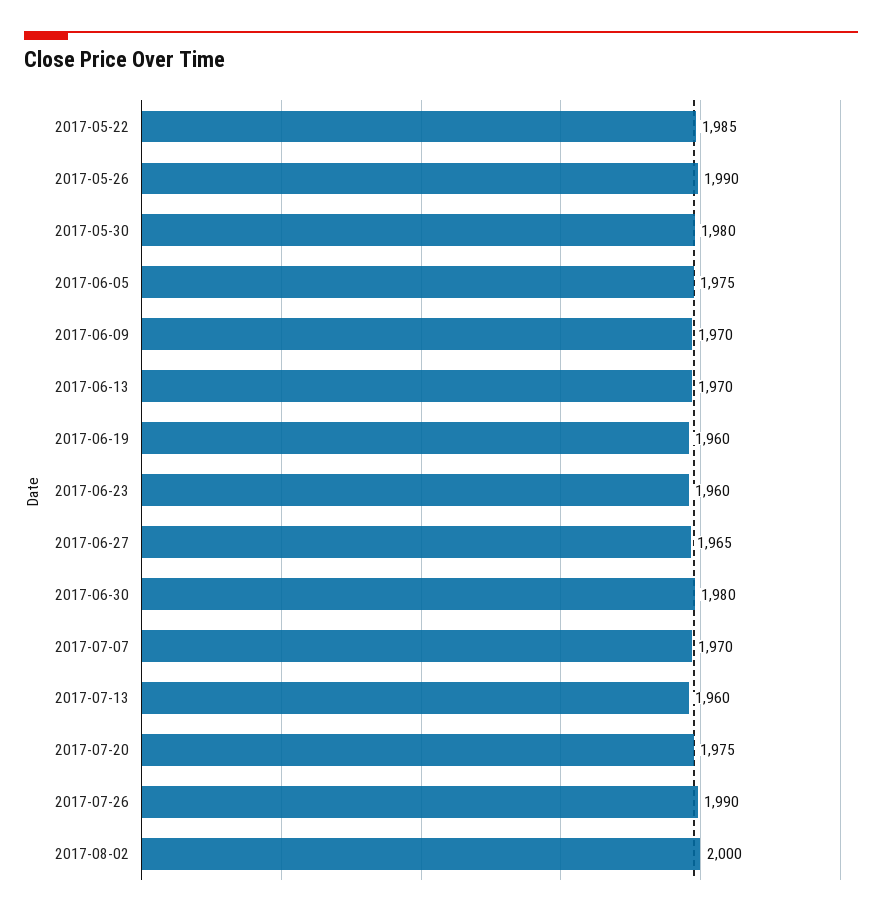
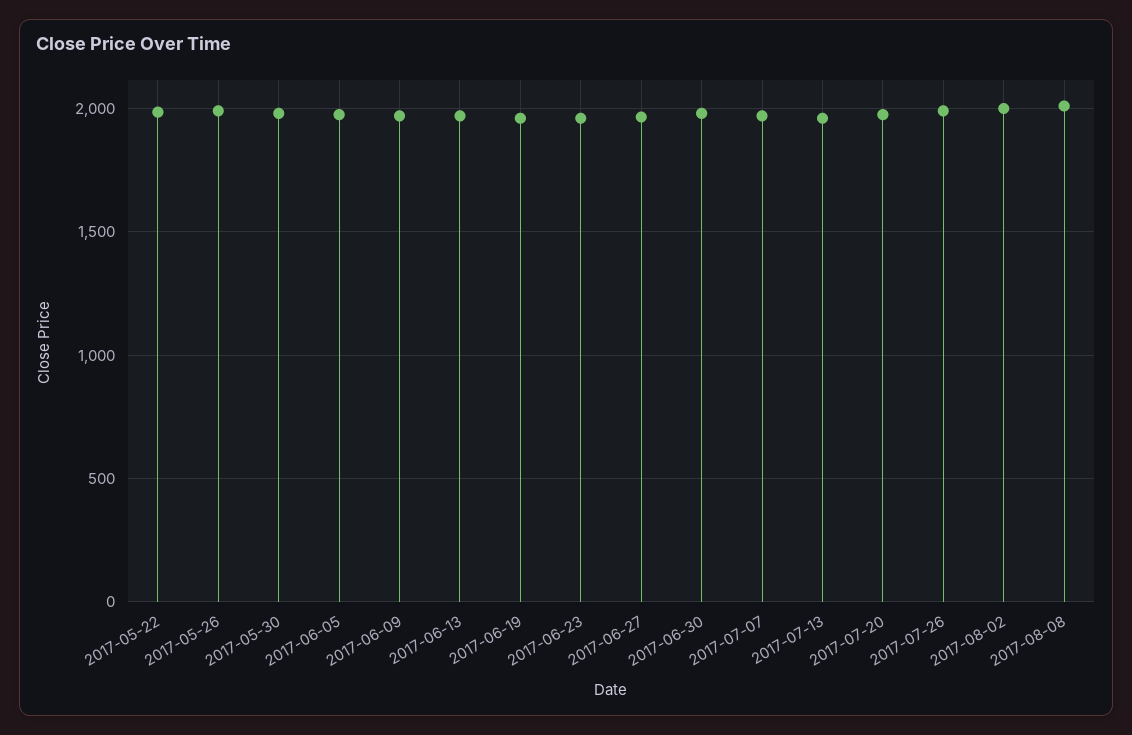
2017-08-08: none -> 2000

